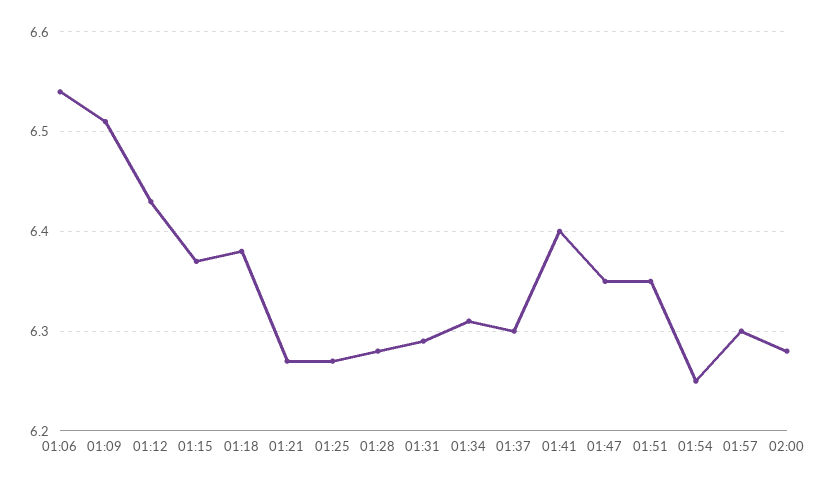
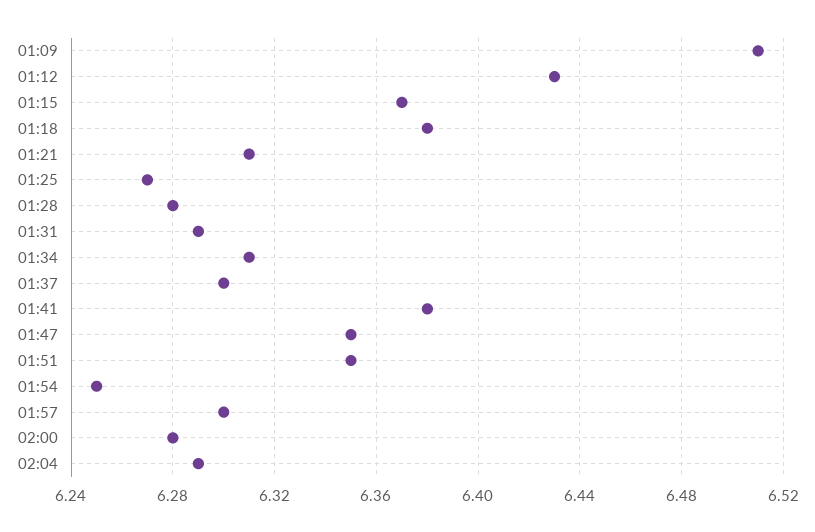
01:06: 6.54 -> none
01:21: 6.27 -> 6.31
01:41: 6.4 -> 6.38
02:04: none -> 6.29

